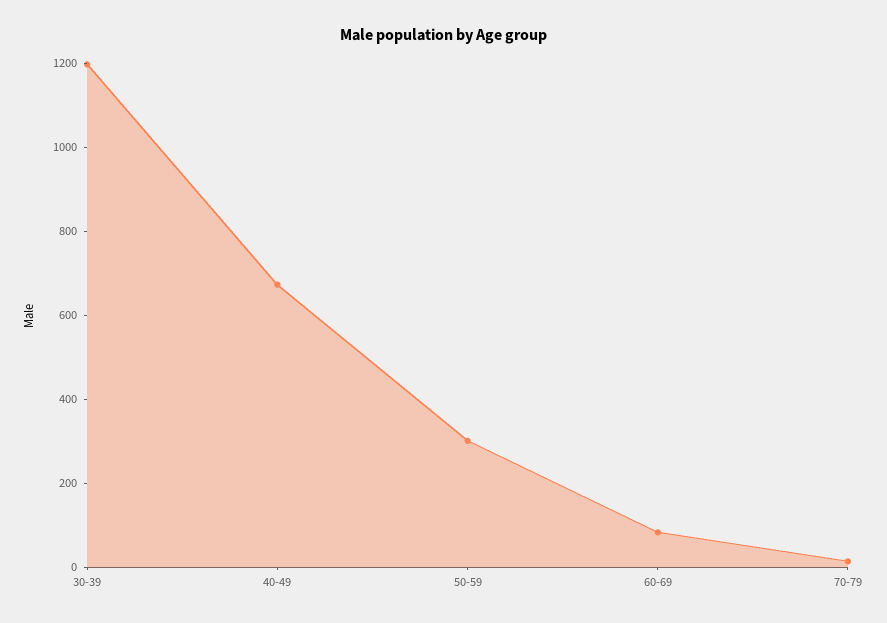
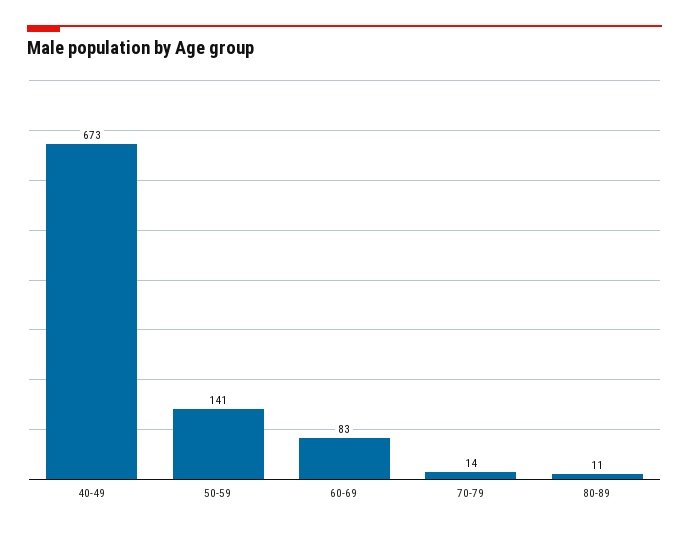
30-39: 1200 -> none
50-59: 300 -> 141
80-89: none -> 11

